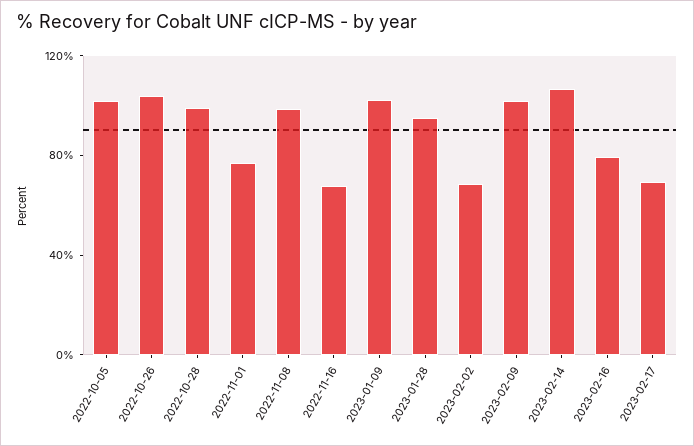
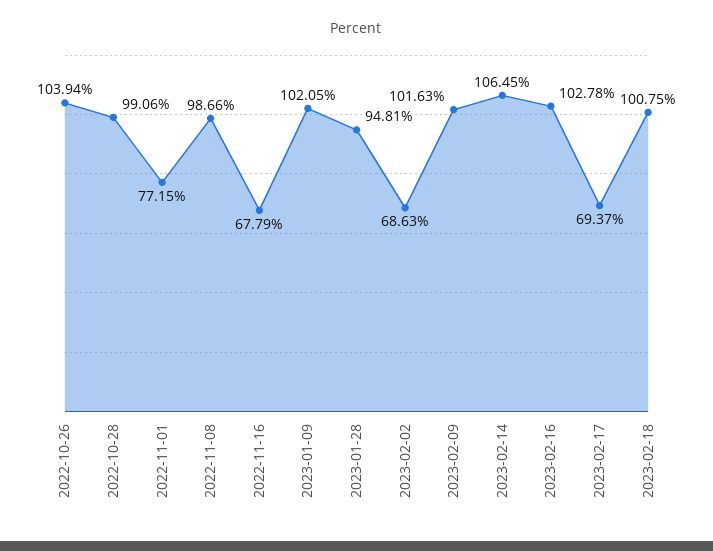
2022-10-05: 100 -> none
2023-02-16: 80 -> 102.78
2023-02-18: none -> 100.75

